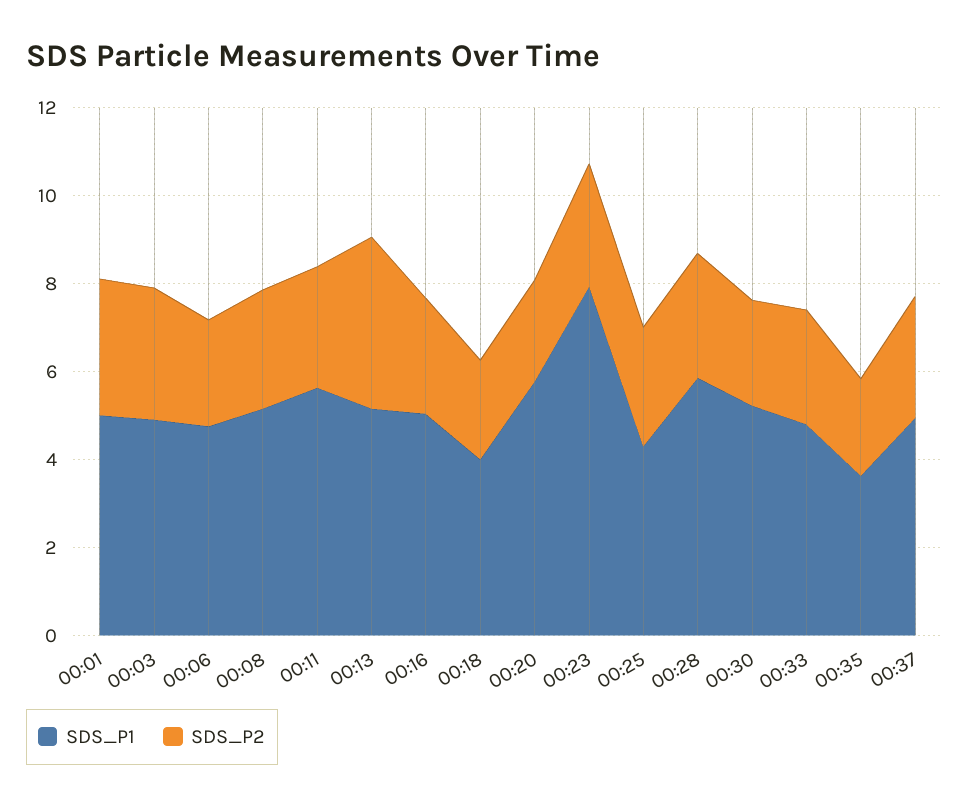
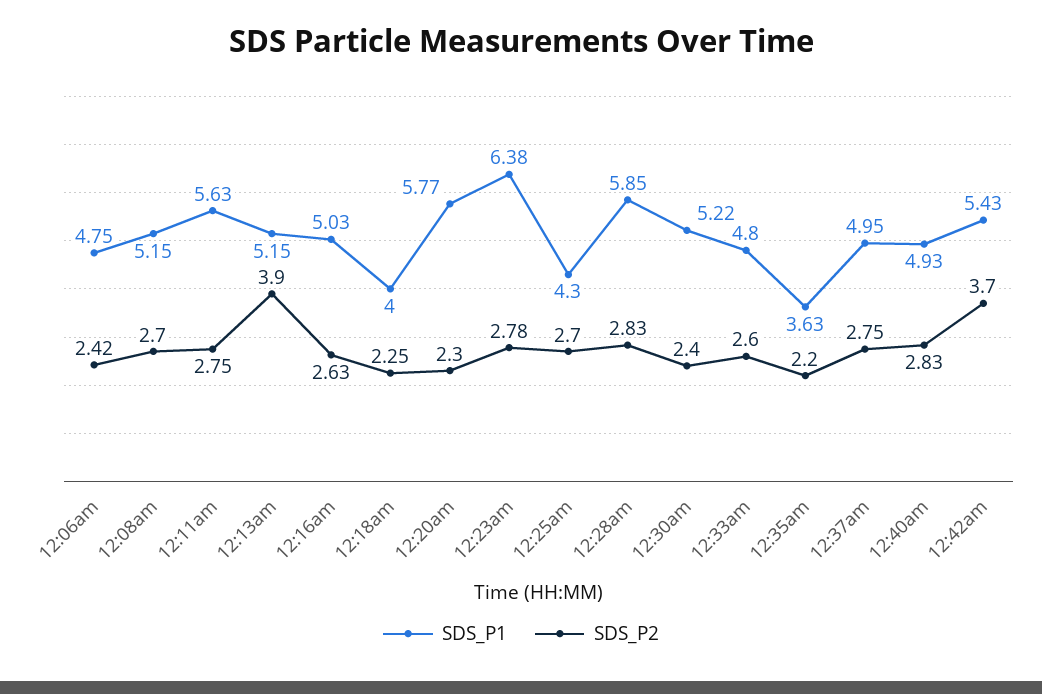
SDS_P1, 00:01: 5 -> none
SDS_P2, 00:01: 3 -> none
SDS_P1, 00:03: 5 -> none
SDS_P2, 00:03: 3 -> none
SDS_P1, 00:23: 8 -> 6.38
SDS_P1, 12:40am: none -> 4.93
SDS_P2, 12:40am: none -> 2.83
SDS_P1, 12:42am: none -> 5.43
SDS_P2, 12:42am: none -> 3.7

